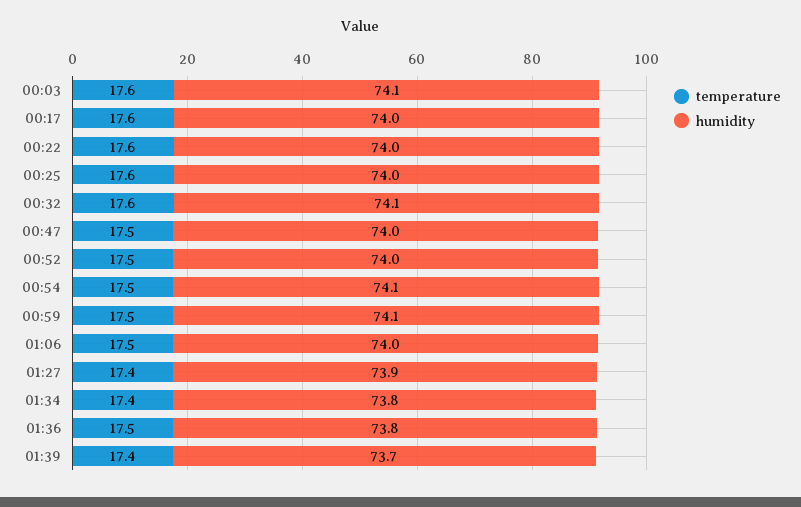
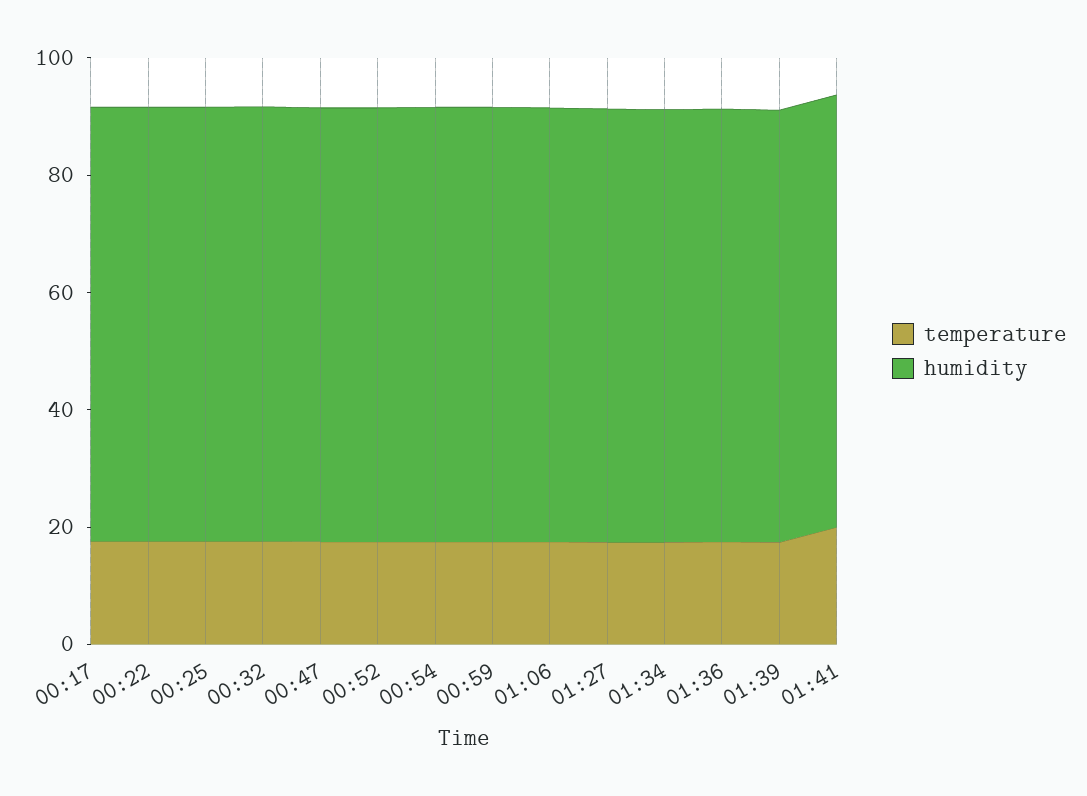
temperature, 00:03: 17.6 -> none
humidity, 00:03: 74.1 -> none
temperature, 01:41: none -> 20
humidity, 01:41: none -> 75

